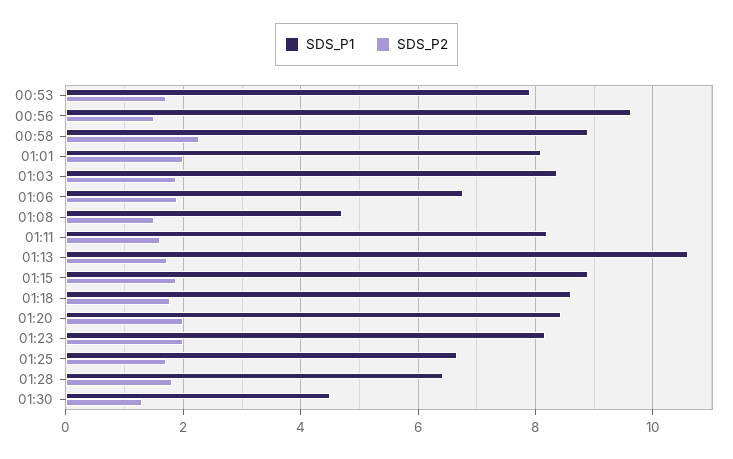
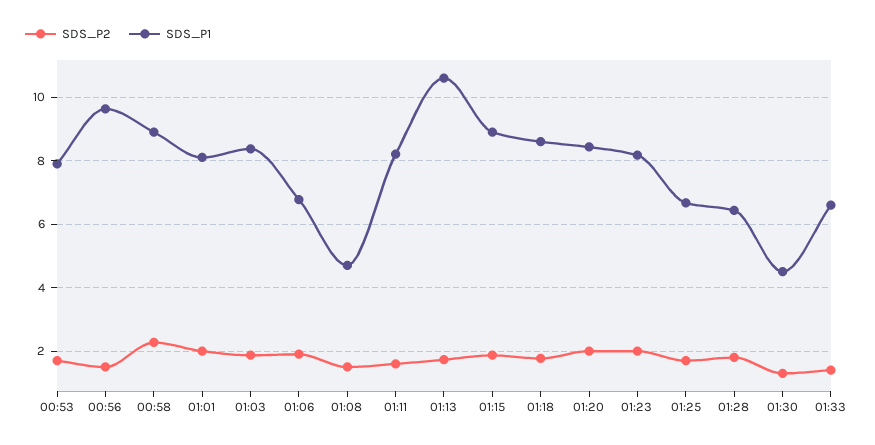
SDS_P2, 01:33: none -> 1.4
SDS_P1, 01:33: none -> 6.6

